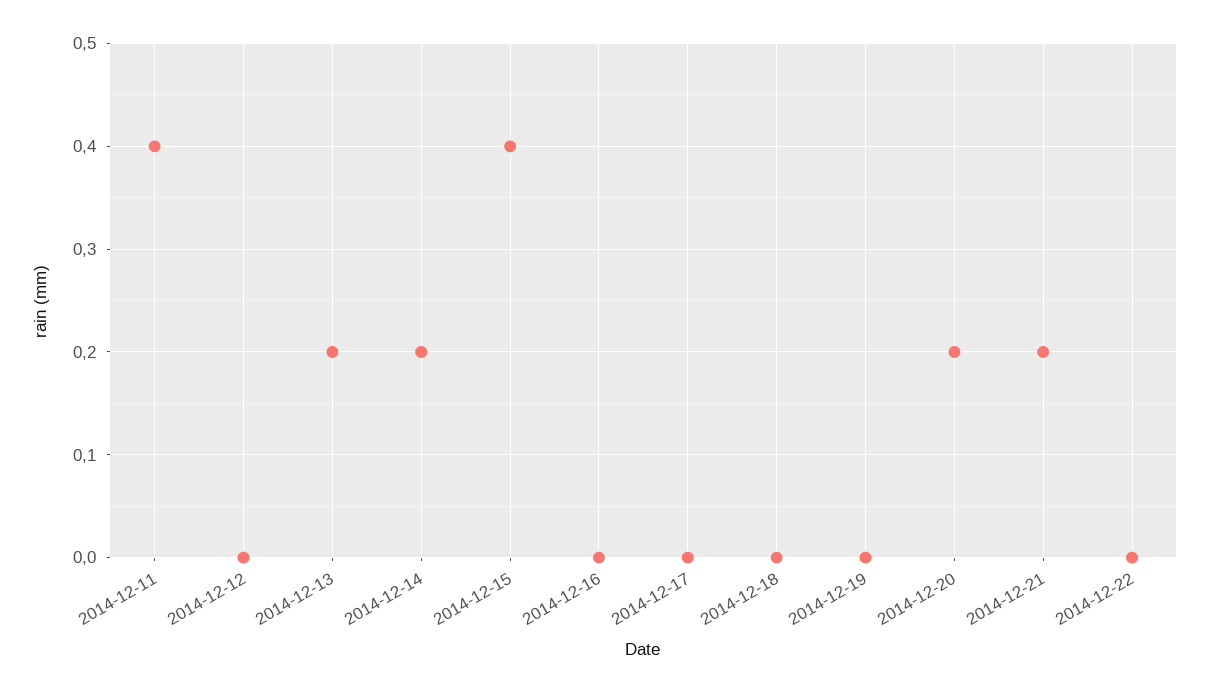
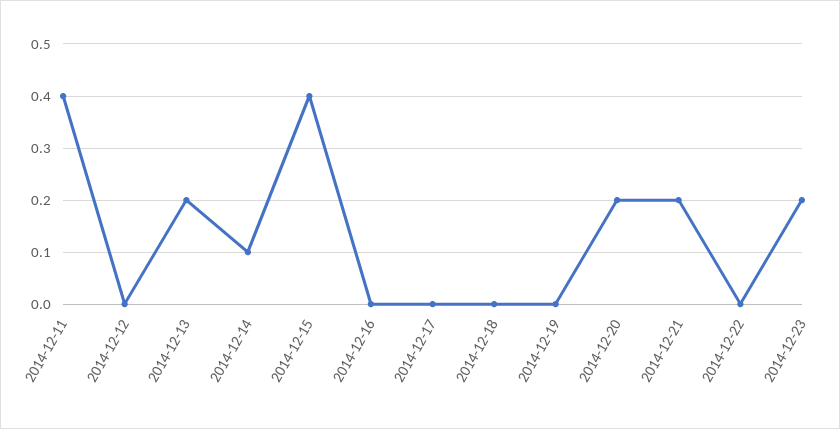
2014-12-14: 0.2 -> 0.1
2014-12-23: none -> 0.2

